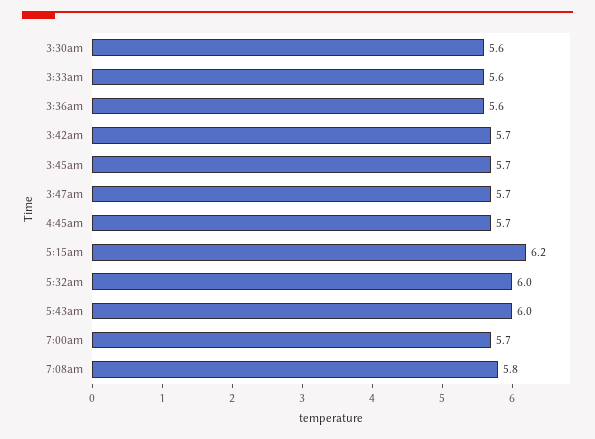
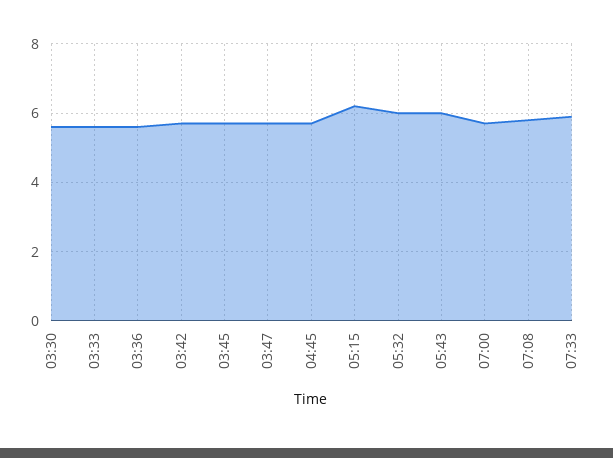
07:33: none -> 6

